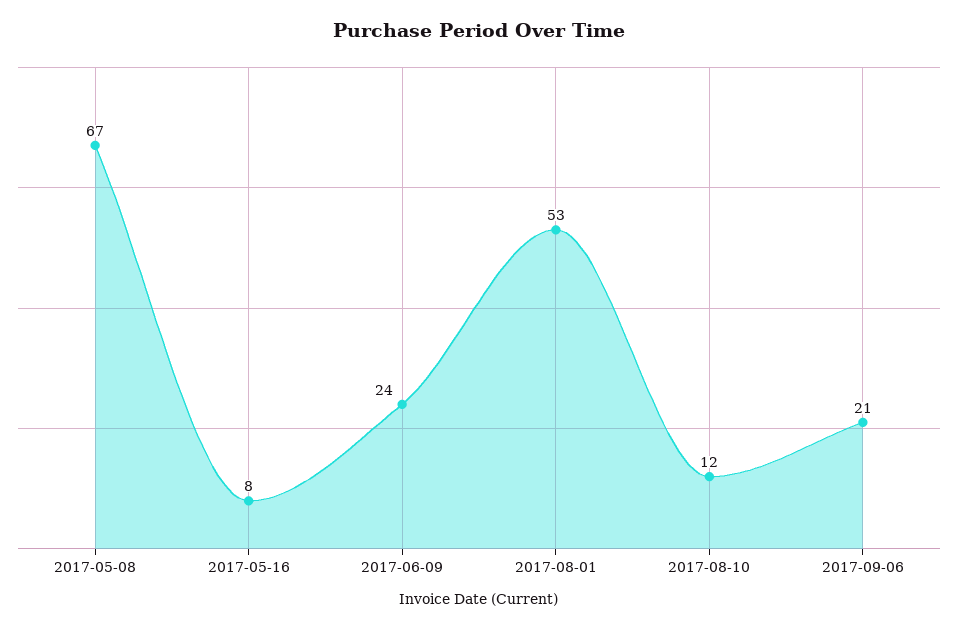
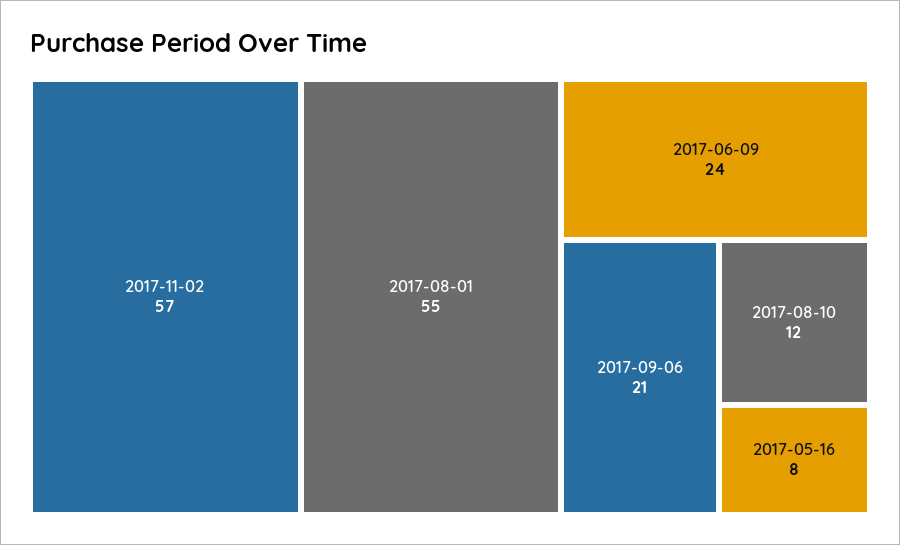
2017-05-08: 67 -> none
2017-08-01: 53 -> 55
2017-11-02: none -> 57

